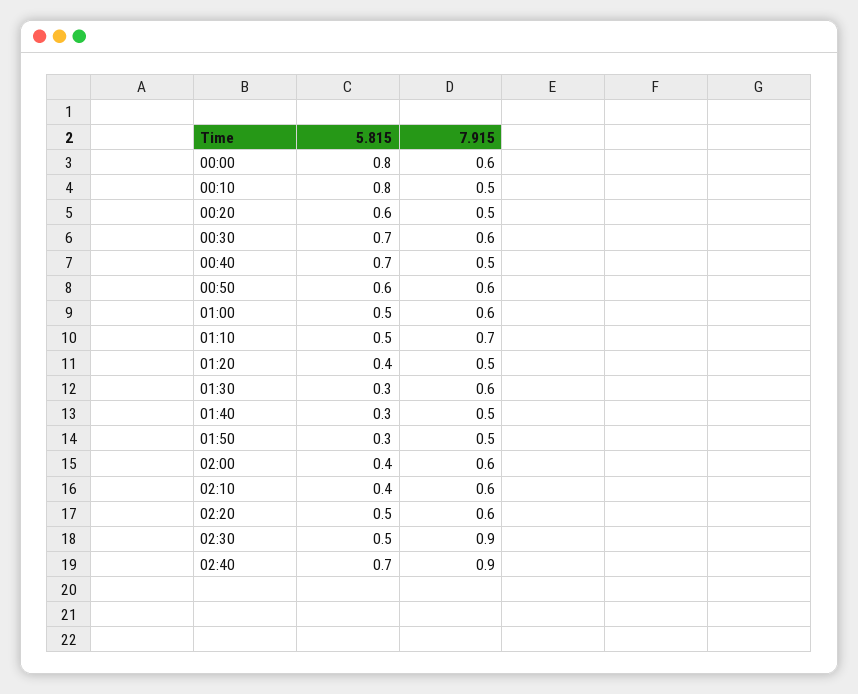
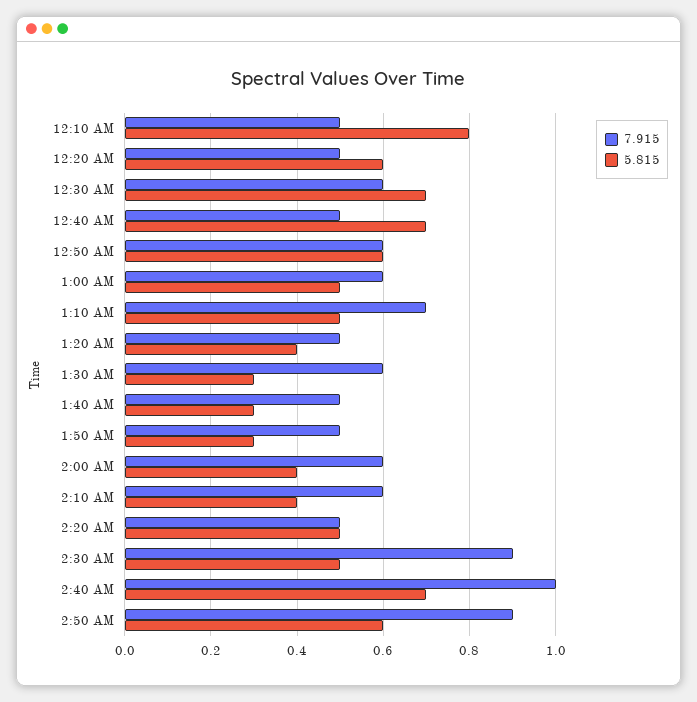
5.815, 00:00: 0.8 -> none
7.915, 00:00: 0.6 -> none
7.915, 02:20: 0.6 -> 0.5
7.915, 02:40: 0.9 -> 1
7.915, 2:50 AM: none -> 0.9
5.815, 2:50 AM: none -> 0.6

